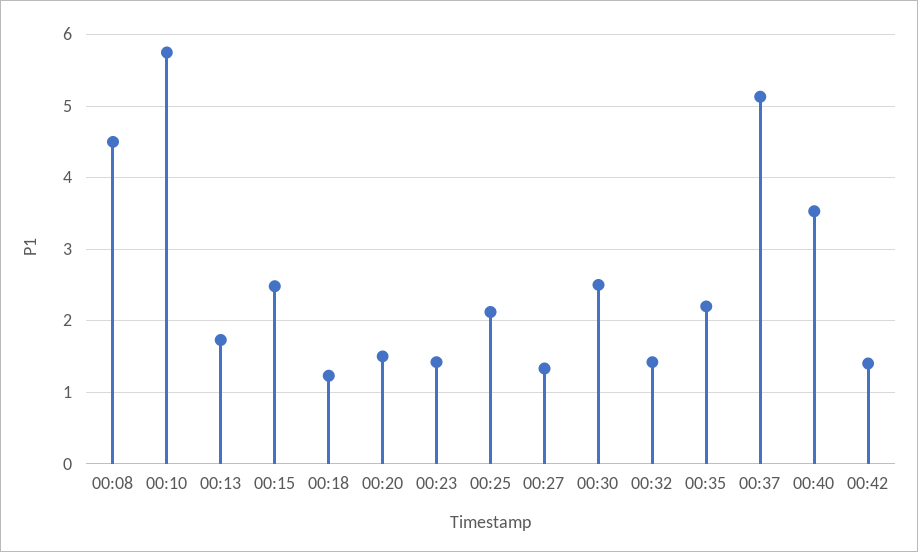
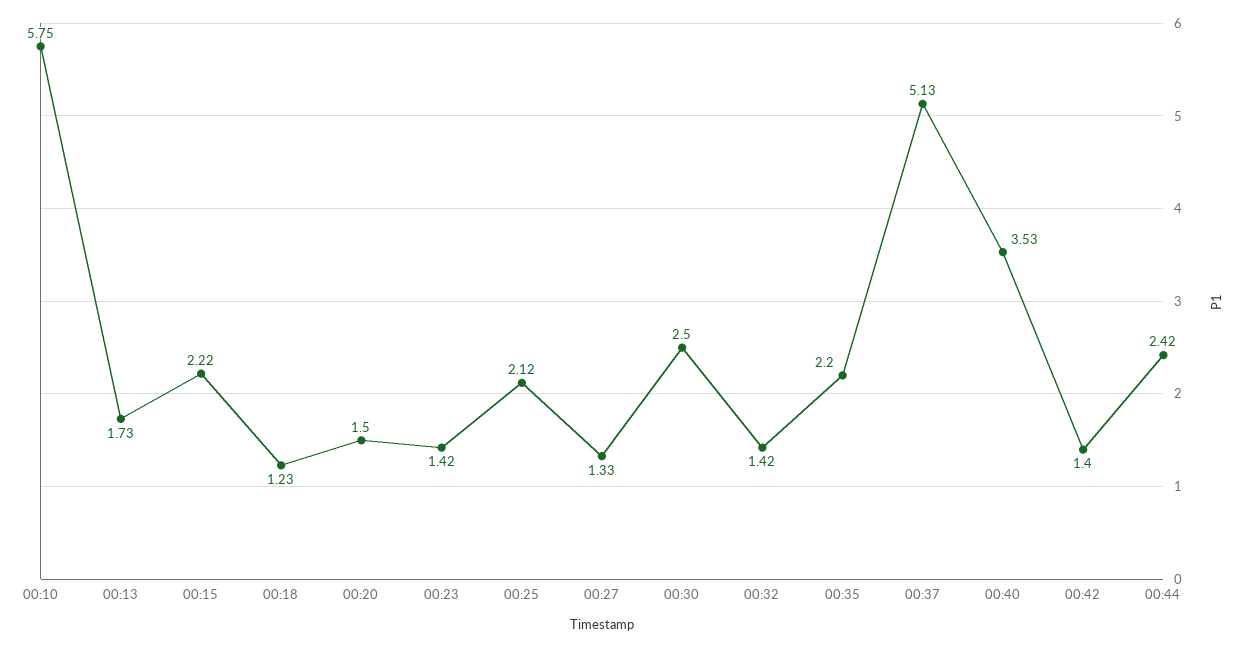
00:08: 4.5 -> none
00:15: 2.5 -> 2.22
00:44: none -> 2.42

